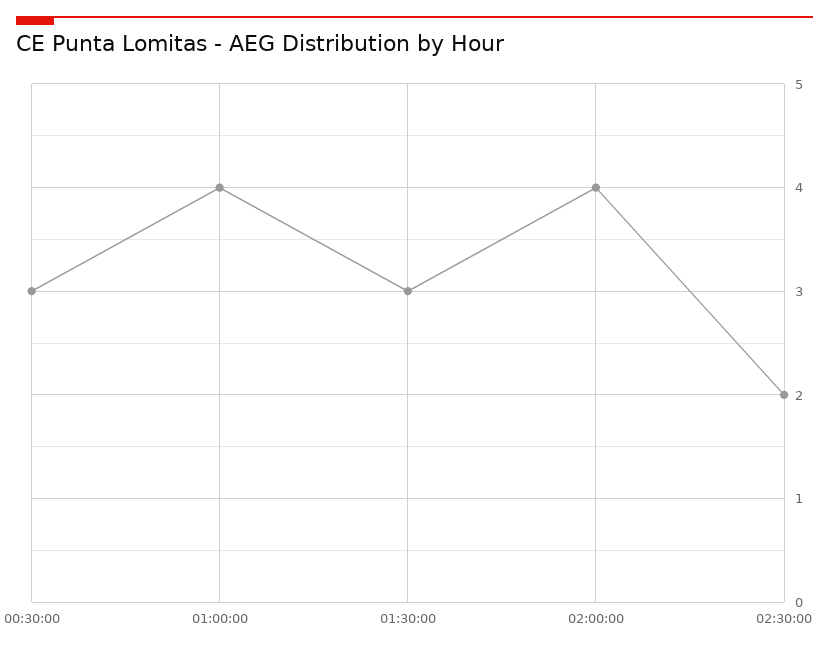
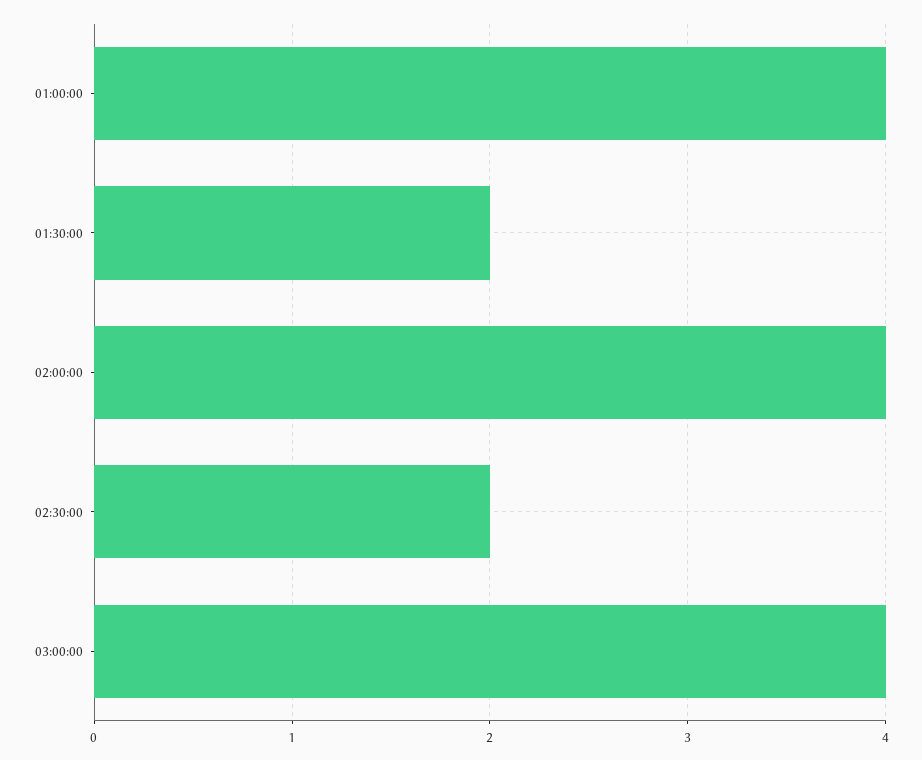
00:30:00: 3 -> none
01:30:00: 3 -> 2
03:00:00: none -> 4

